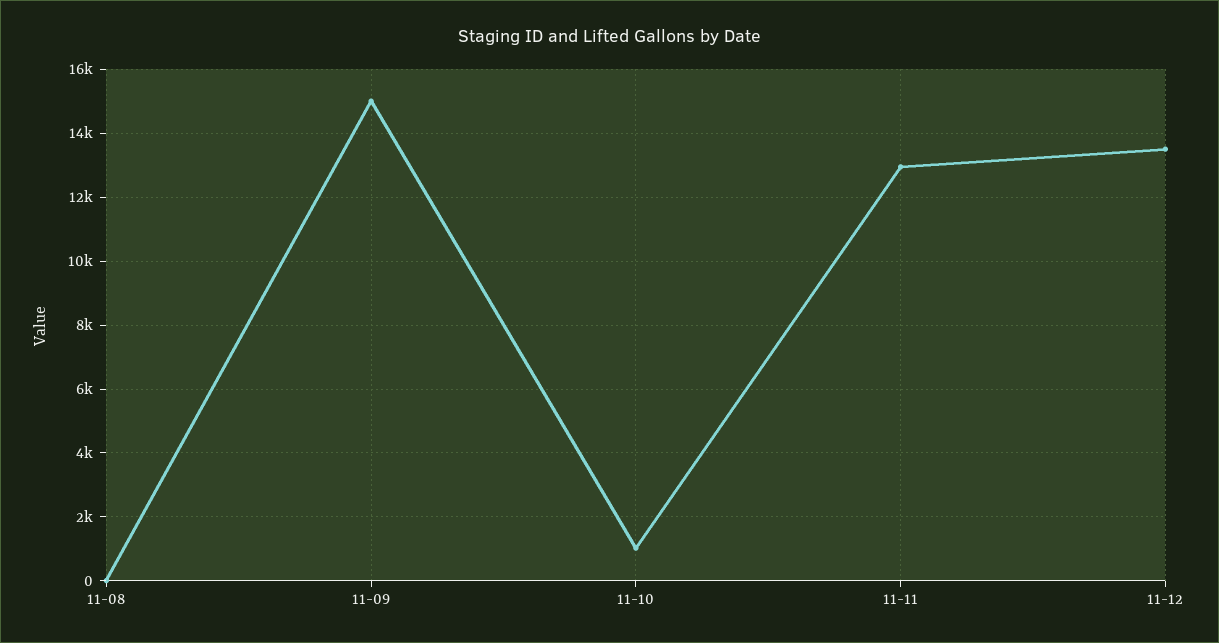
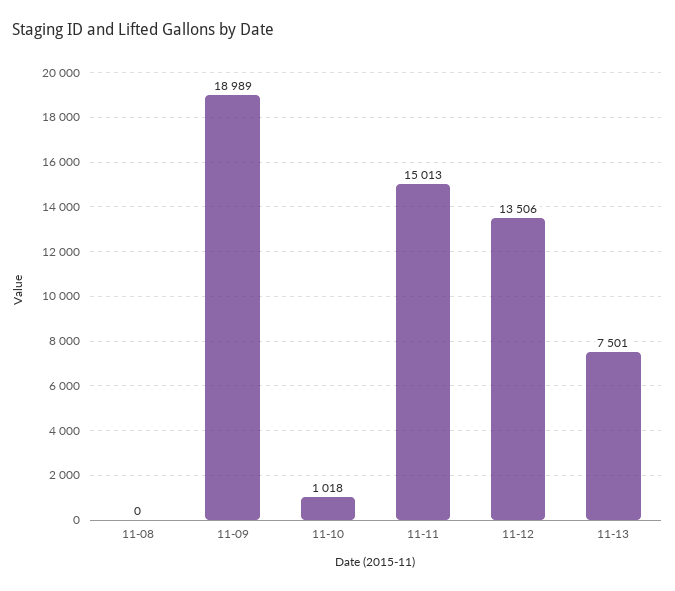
11-09: 15000 -> 18989
11-11: 13000 -> 15013
11-13: none -> 7501

